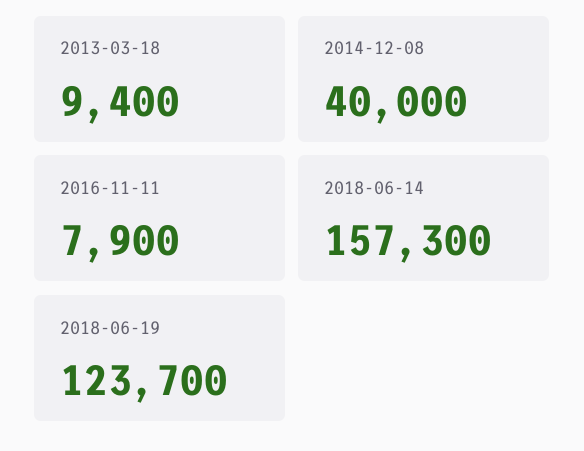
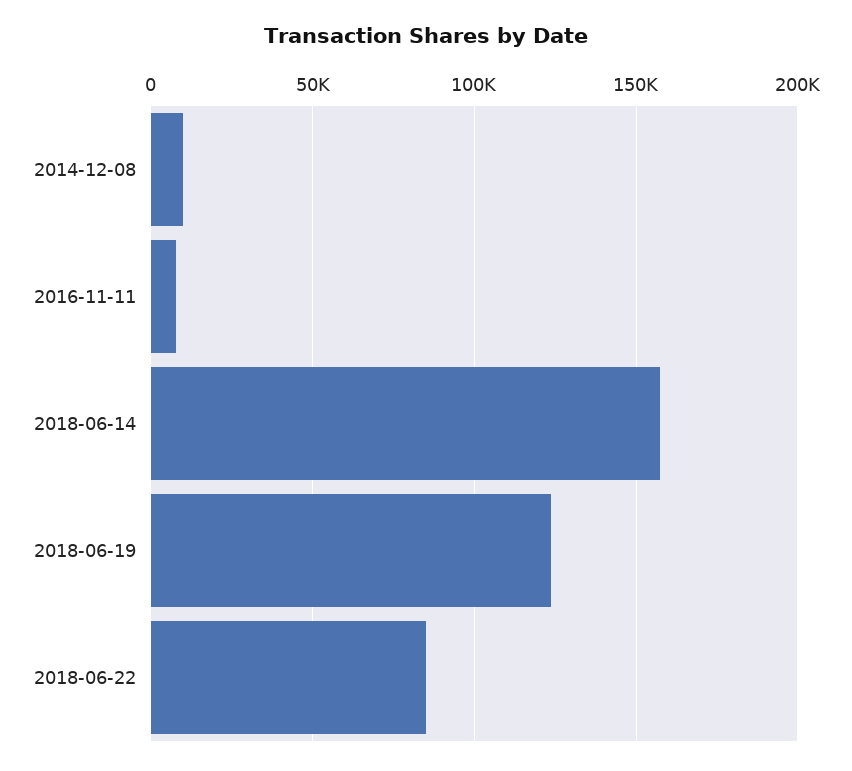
2013-03-18: 9400 -> none
2014-12-08: 40000 -> 10000
2018-06-22: none -> 85000

